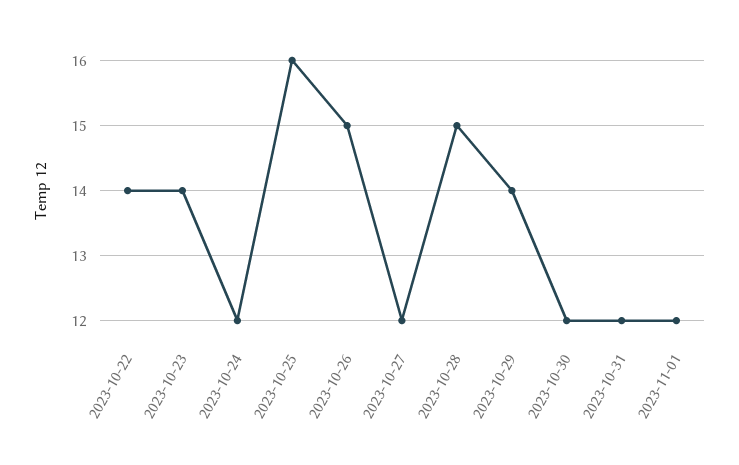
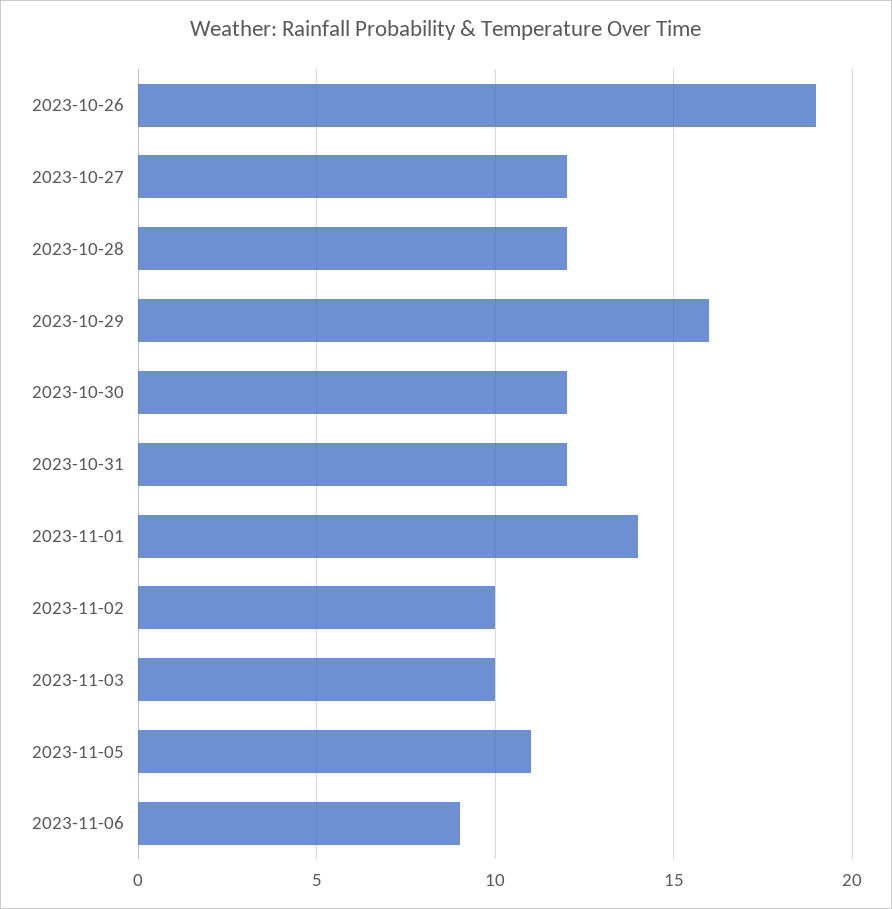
2023-10-22: 14 -> none
2023-10-23: 14 -> none
2023-10-24: 12 -> none
2023-10-25: 16 -> none
2023-10-26: 15 -> 19
2023-10-28: 15 -> 12
2023-10-29: 14 -> 16
2023-11-01: 12 -> 14
2023-11-02: none -> 10
2023-11-03: none -> 10
2023-11-05: none -> 11
2023-11-06: none -> 9

